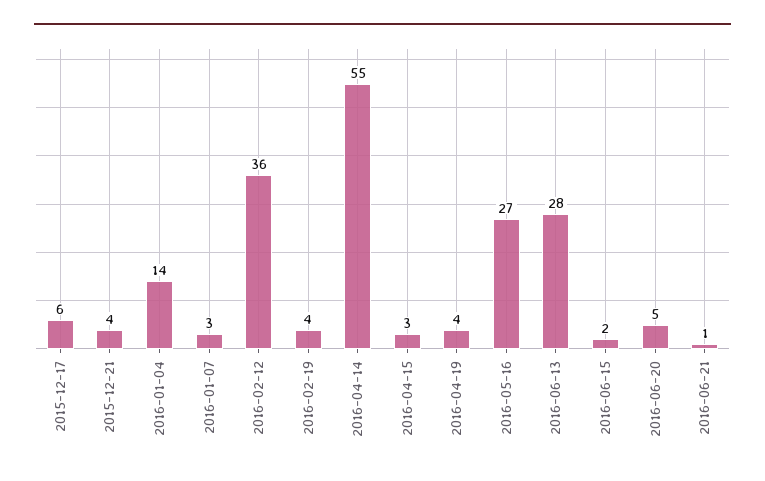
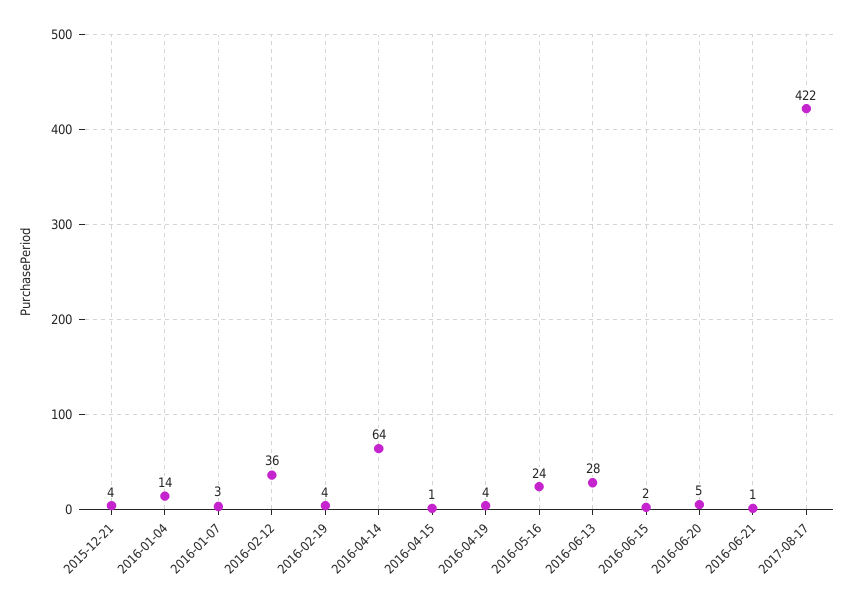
2015-12-17: 6 -> none
2016-04-14: 55 -> 64
2016-04-15: 3 -> 1
2016-05-16: 27 -> 24
2017-08-17: none -> 422

